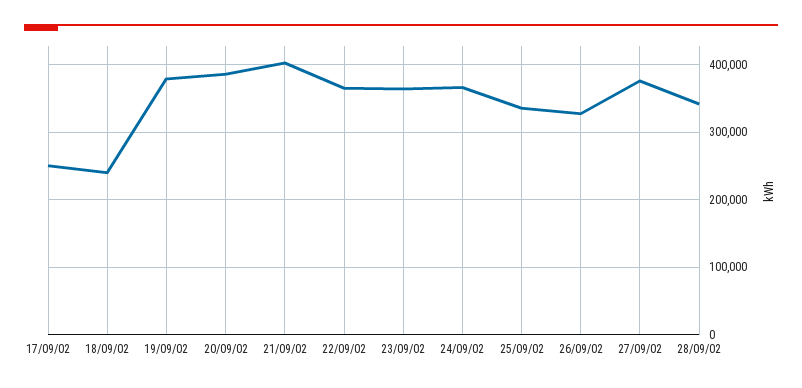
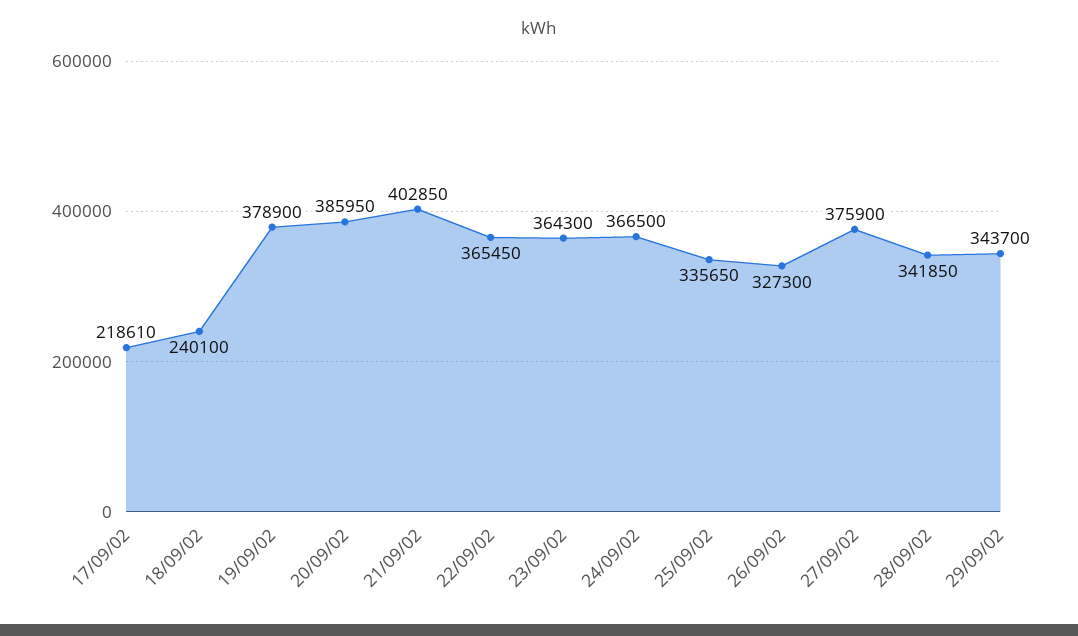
17/09/02: 250000 -> 218610
29/09/02: none -> 343700

